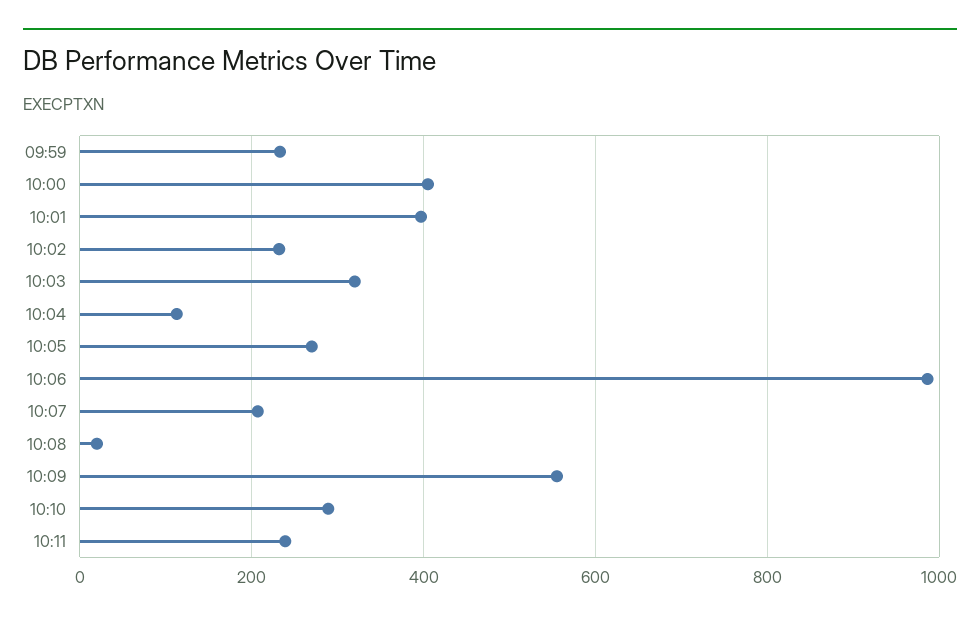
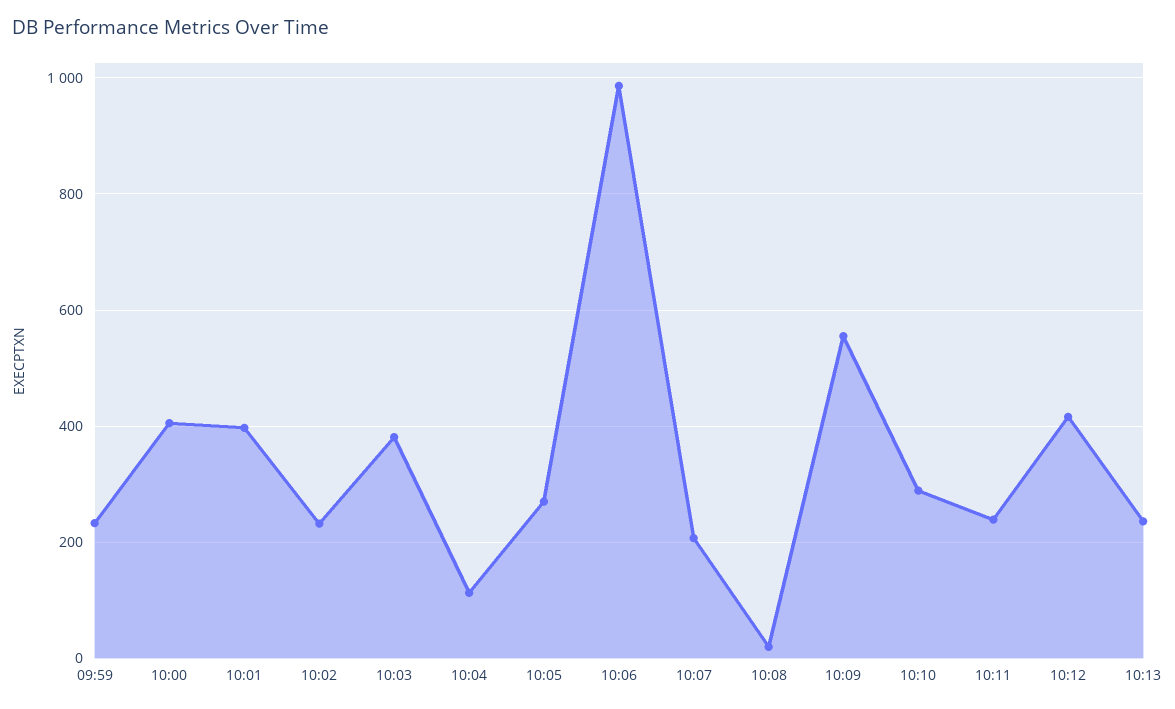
10:03: 320 -> 380
10:12: none -> 420
10:13: none -> 240

